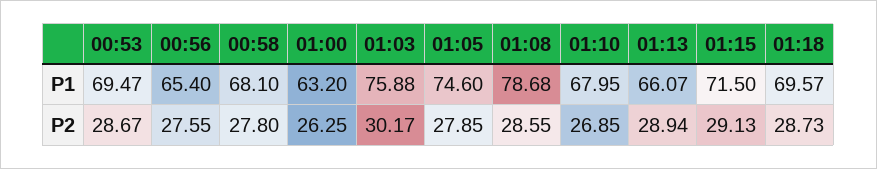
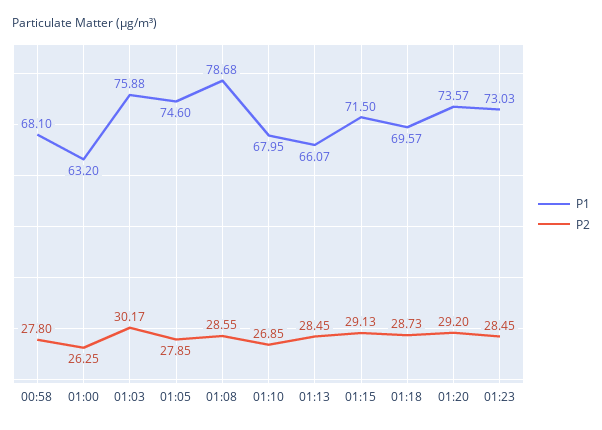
P1, 00:53: 69.47 -> none
P1, 00:56: 65.4 -> none
P2, 00:53: 28.67 -> none
P2, 00:56: 27.55 -> none
P2, 01:13: 28.94 -> 28.45
P1, 01:20: none -> 73.57
P2, 01:20: none -> 29.2
P1, 01:23: none -> 73.03
P2, 01:23: none -> 28.45

